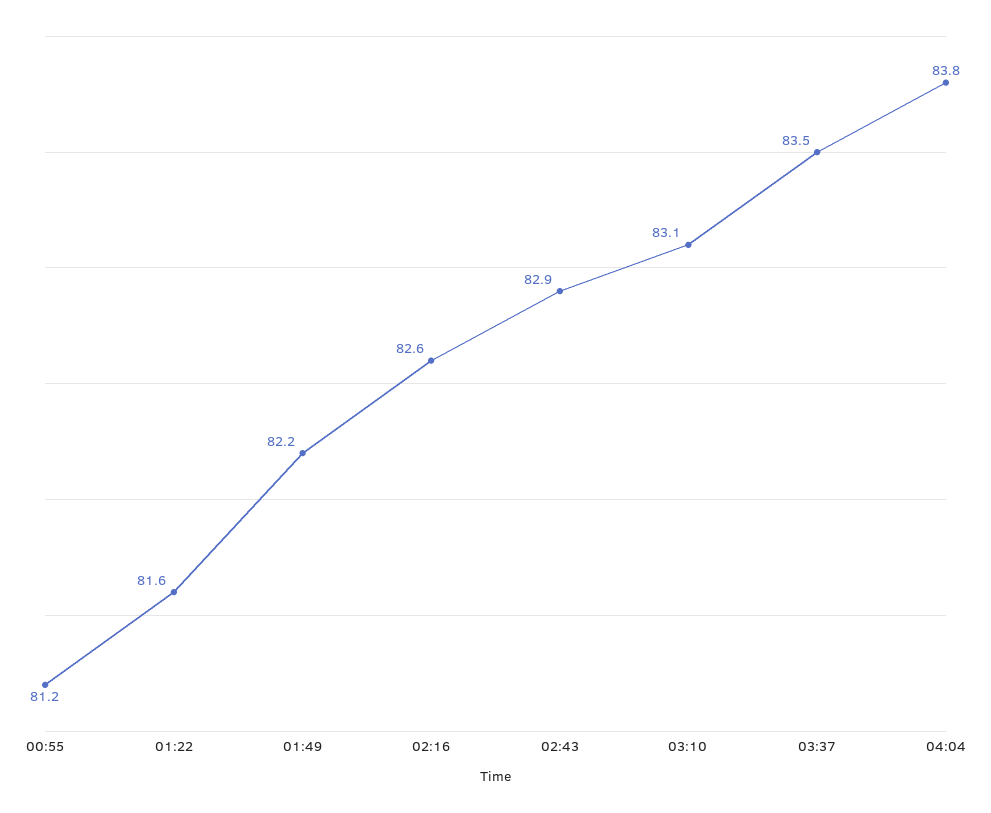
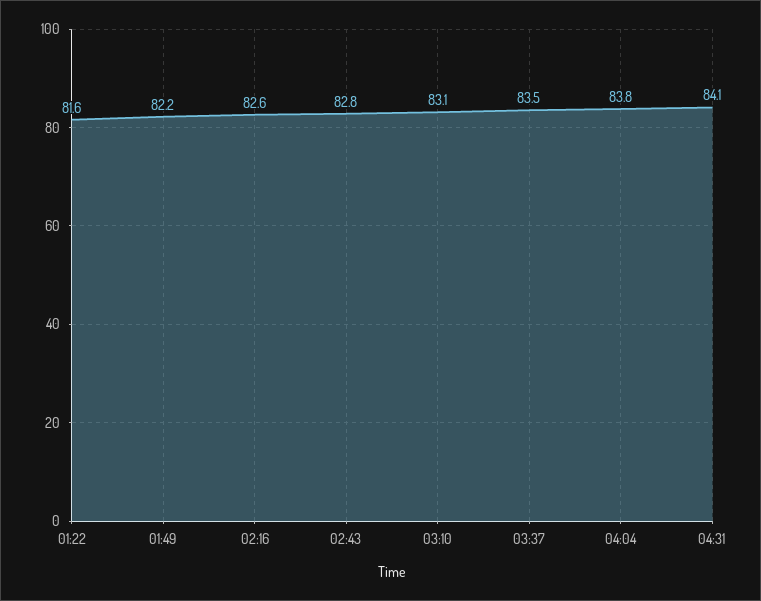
00:55: 81.2 -> none
02:43: 82.9 -> 82.8
04:31: none -> 84.1

